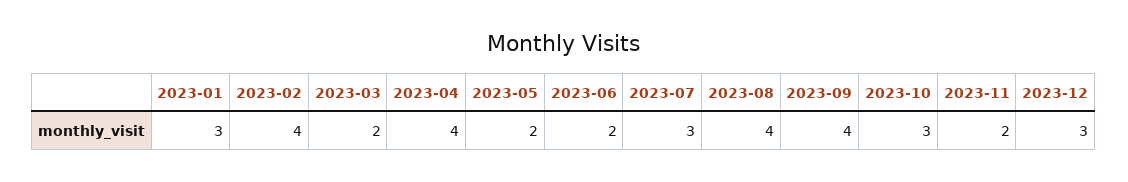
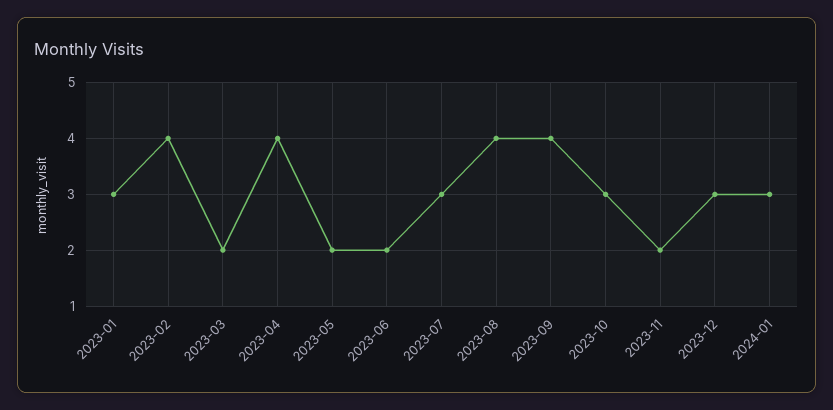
2024-01: none -> 3

